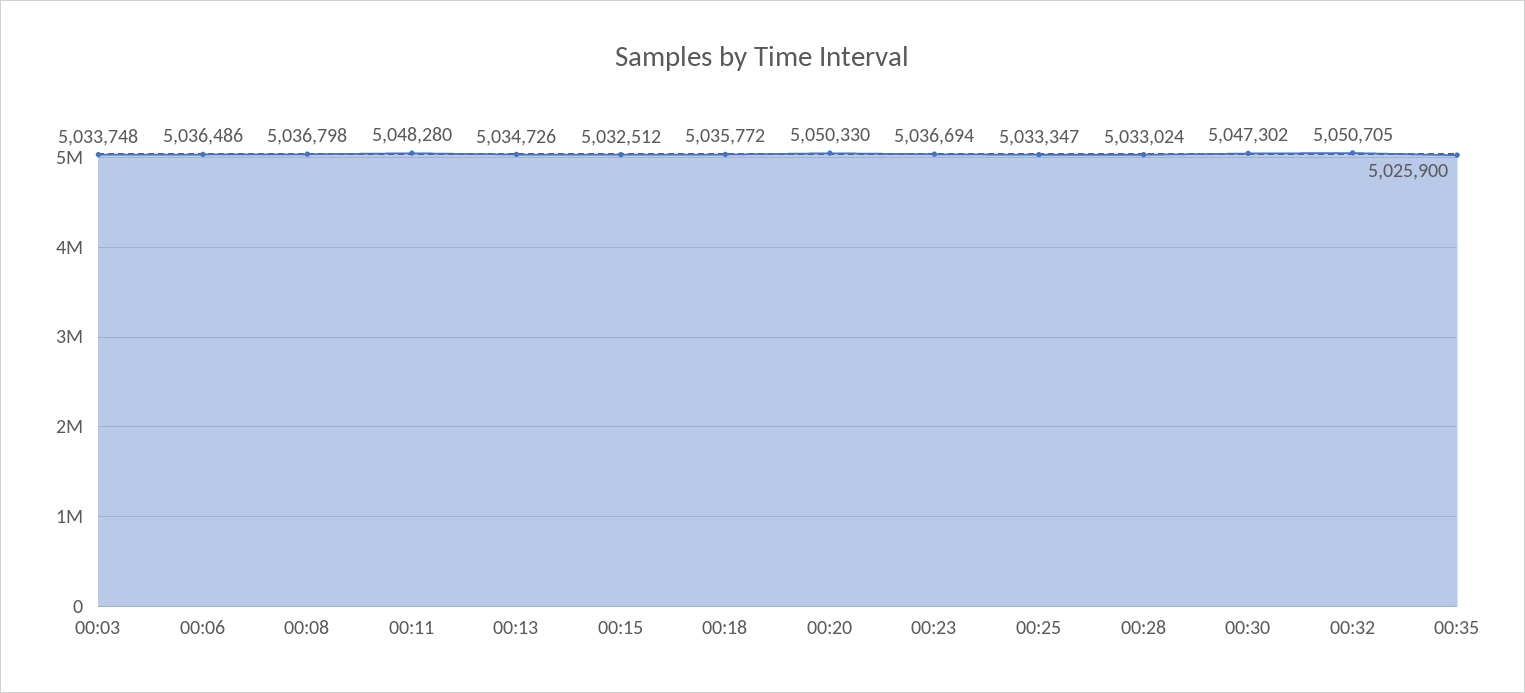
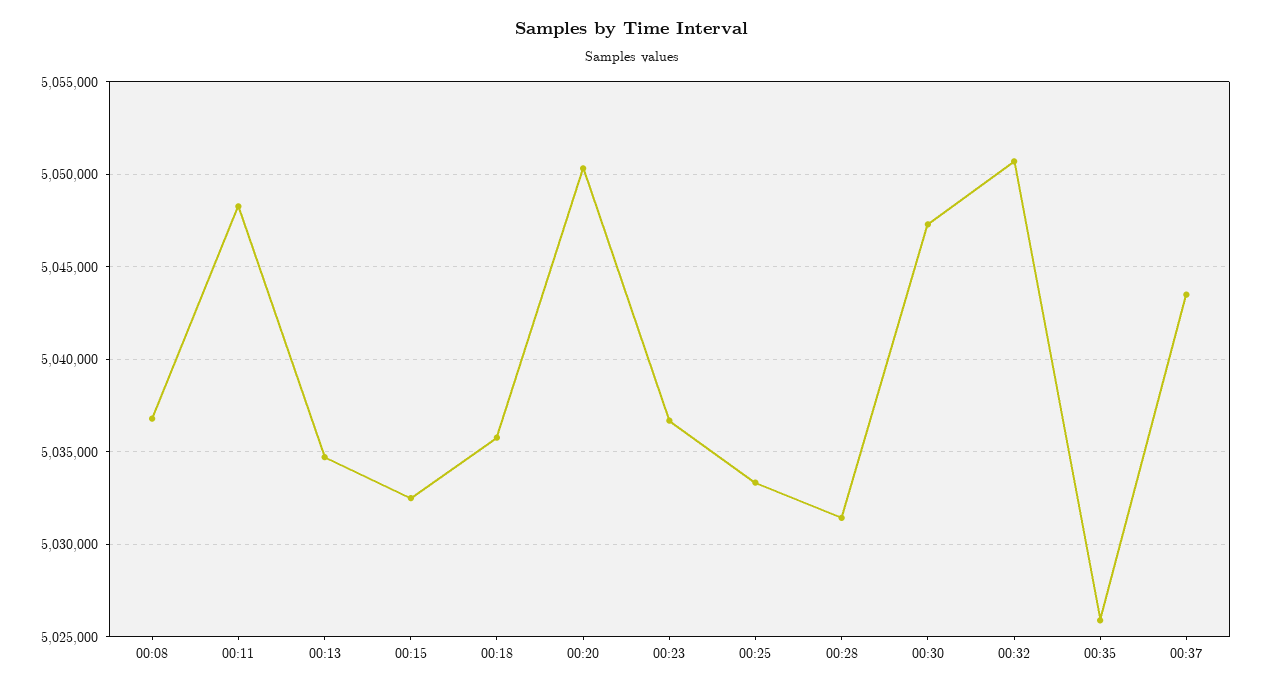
00:03: 5033748 -> none
00:06: 5036486 -> none
00:28: 5033024 -> 5031500
00:37: none -> 5043500

